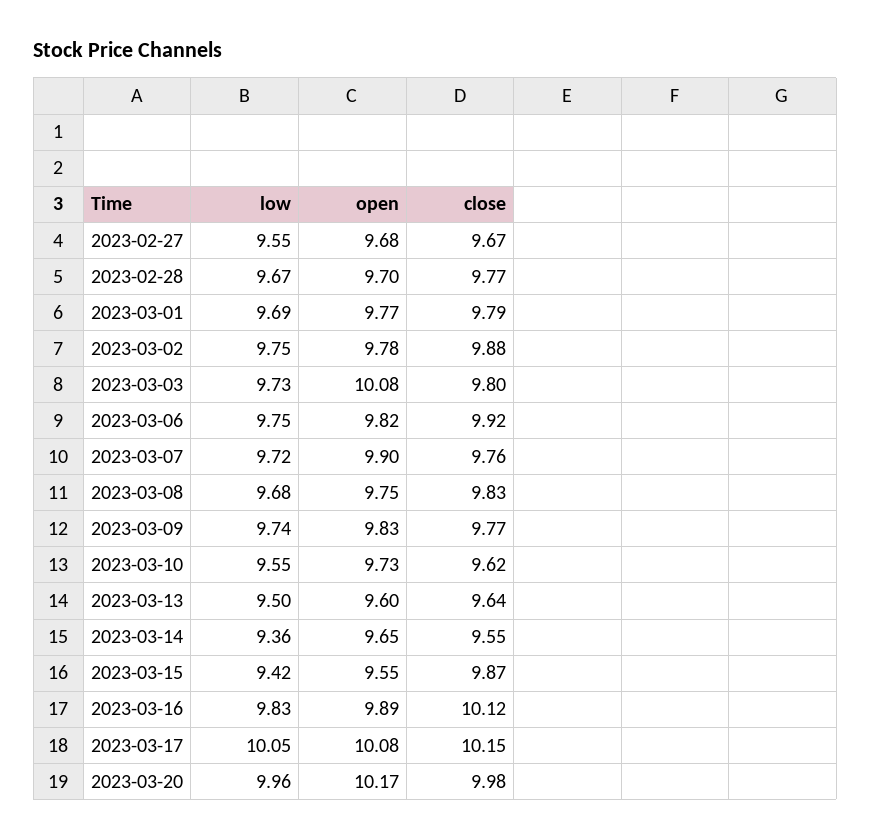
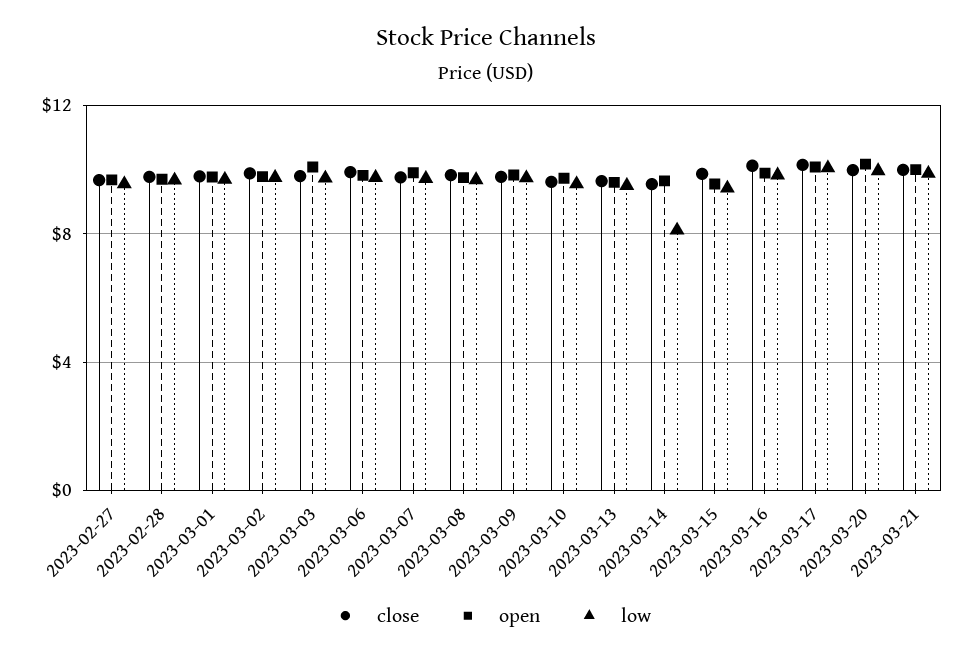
low, 2023-03-14: 9.36 -> 8
close, 2023-03-21: none -> 10
open, 2023-03-21: none -> 10
low, 2023-03-21: none -> 10

